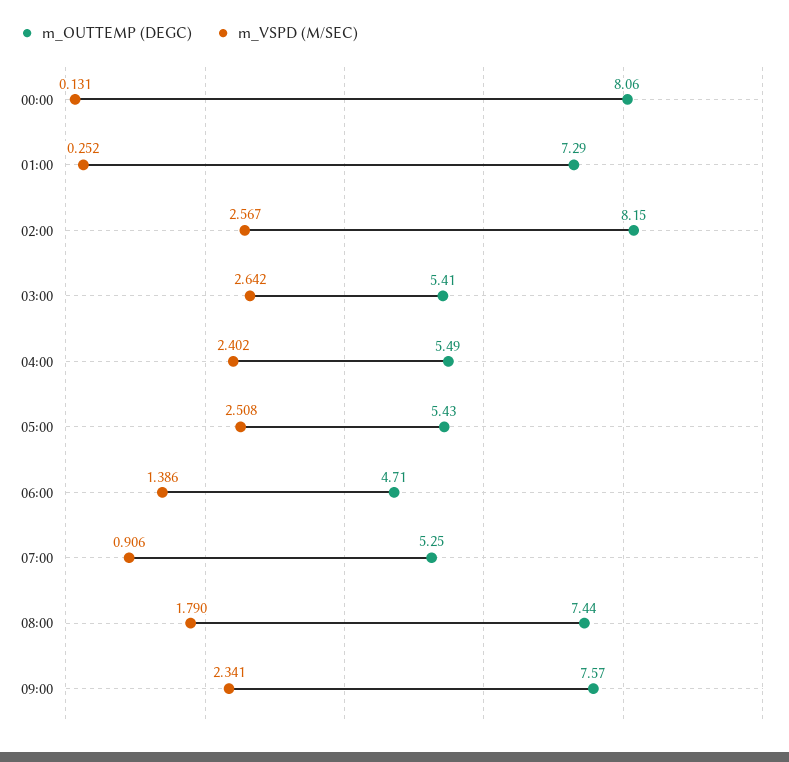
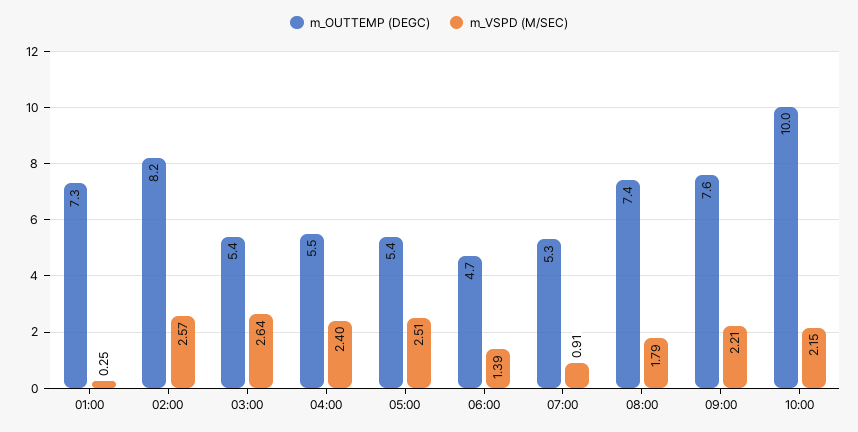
m_OUTTEMP (DEGC), 00:00: 8.06 -> none
m_VSPD (M/SEC), 00:00: 0.131 -> none
m_VSPD (M/SEC), 09:00: 2.341 -> 2.21
m_OUTTEMP (DEGC), 10:00: none -> 10
m_VSPD (M/SEC), 10:00: none -> 2.15

